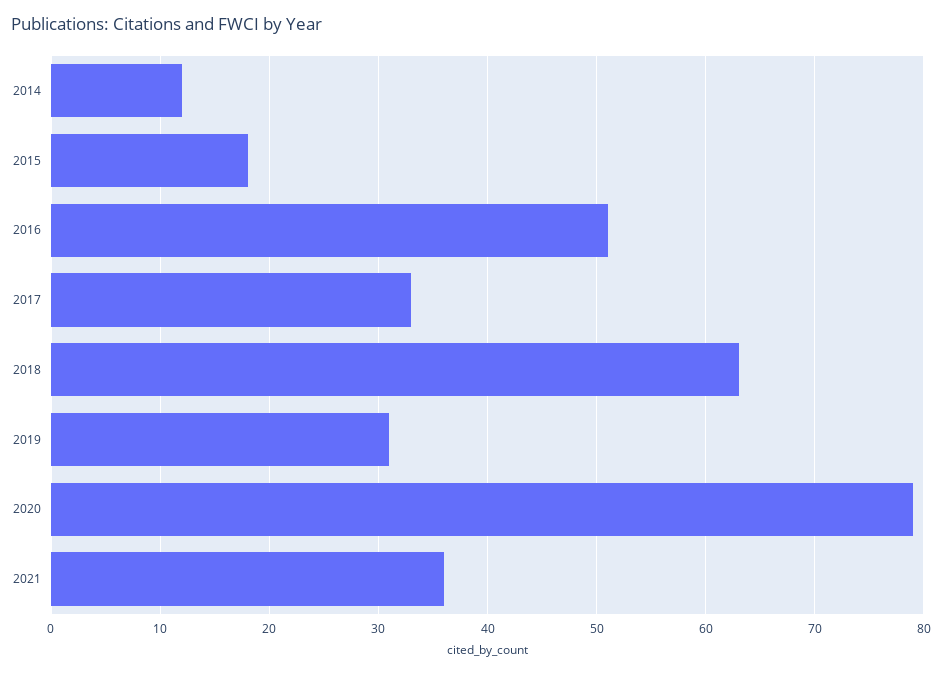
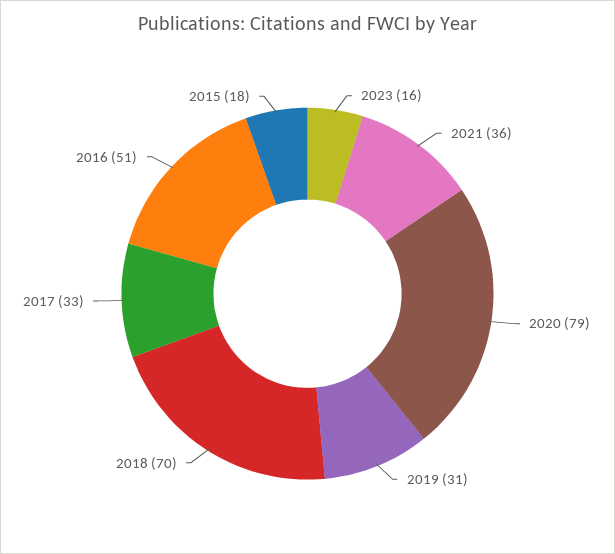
2014: 12 -> none
2018: 63 -> 70
2023: none -> 16

